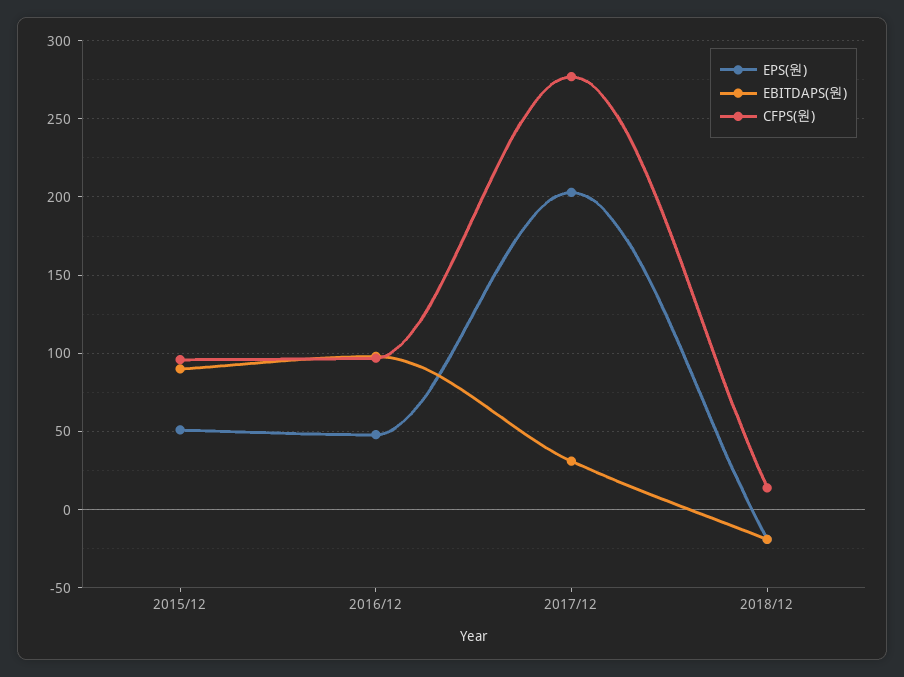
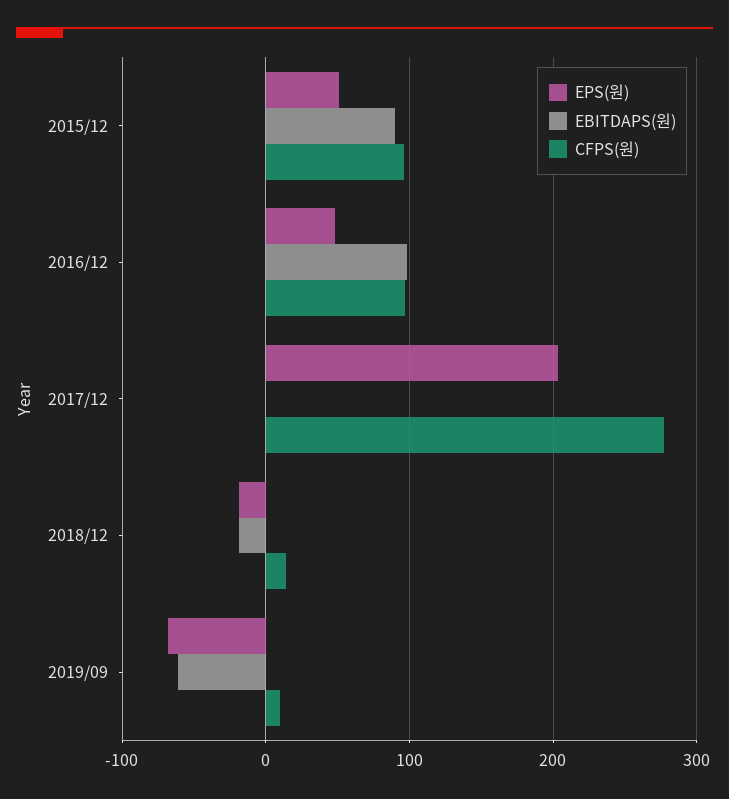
EBITDAPS(원), 2017/12: 30 -> 0
EPS(원), 2019/09: none -> -70
EBITDAPS(원), 2019/09: none -> -60
CFPS(원), 2019/09: none -> 10

